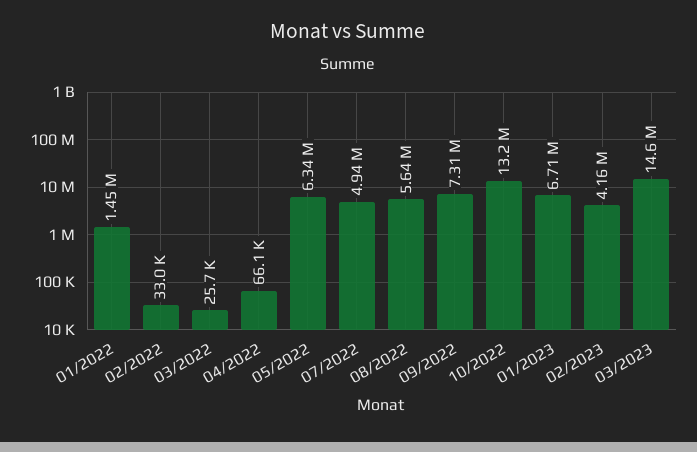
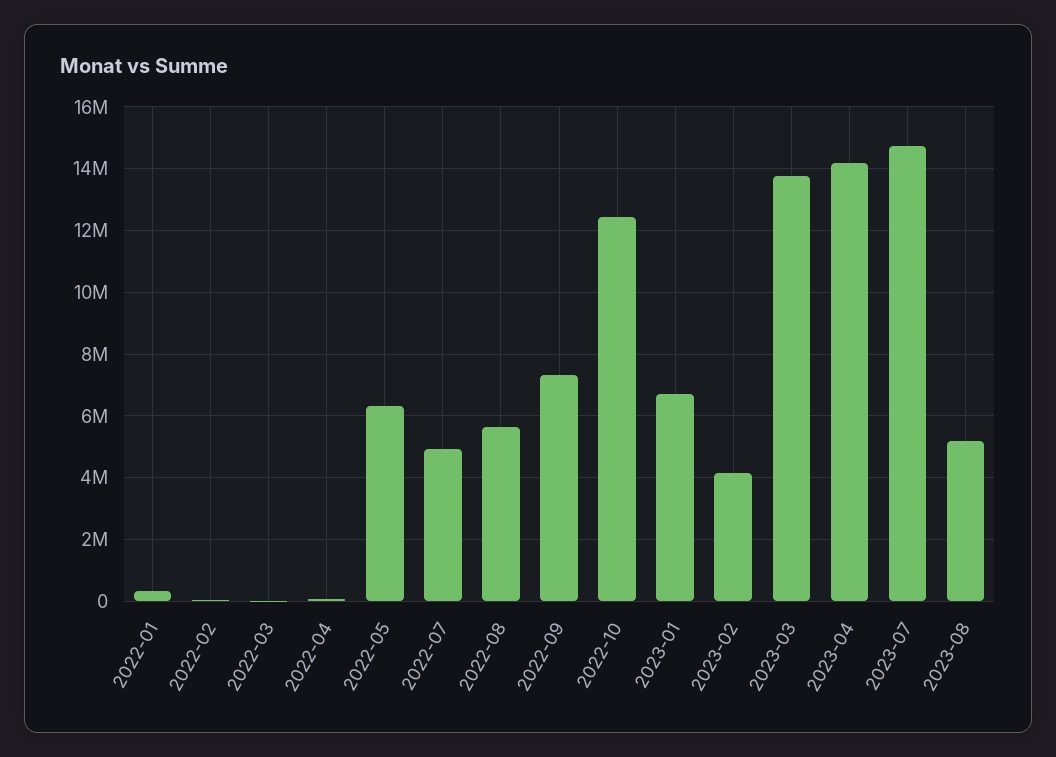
01/2022: 1450000 -> 400000
10/2022: 13200000 -> 12400000
03/2023: 14600000 -> 13800000
2023-04: none -> 14200000
2023-07: none -> 14800000
2023-08: none -> 5200000

